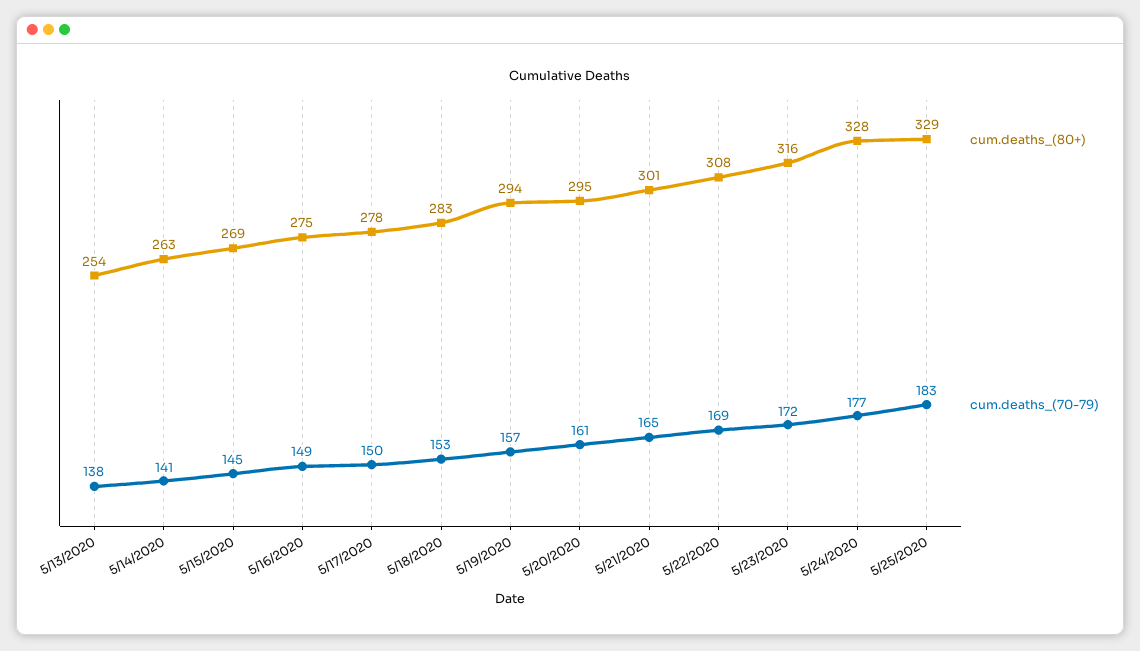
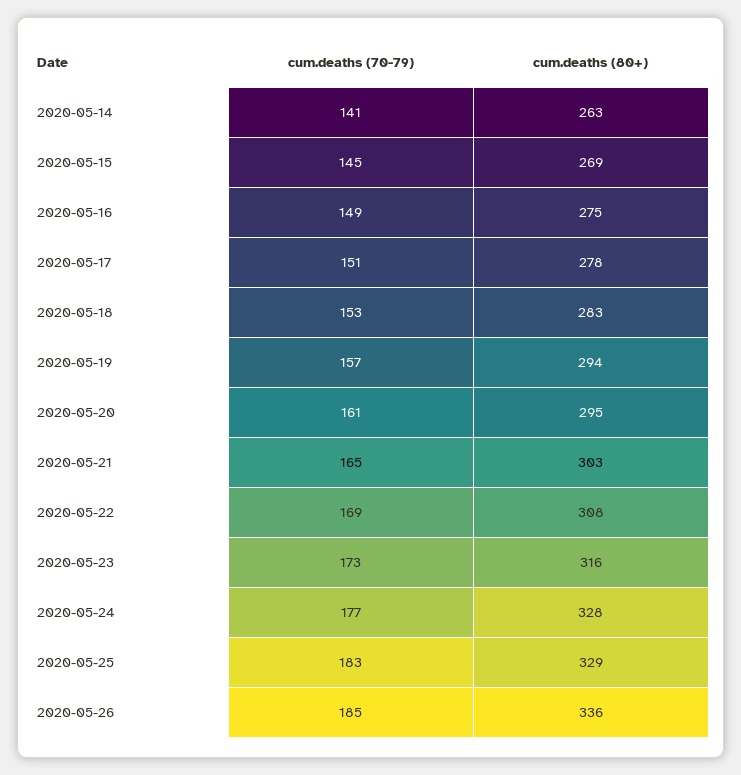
cum.deaths_(80+), 5/13/2020: 254 -> none
cum.deaths_(70-79), 5/13/2020: 138 -> none
cum.deaths_(70-79), 5/17/2020: 150 -> 151
cum.deaths_(80+), 5/21/2020: 301 -> 303
cum.deaths_(70-79), 5/23/2020: 172 -> 173
cum.deaths_(70-79), 2020-05-26: none -> 185
cum.deaths_(80+), 2020-05-26: none -> 336

